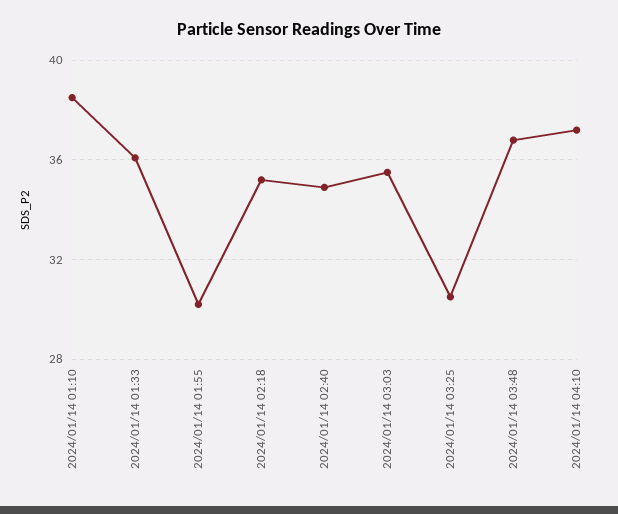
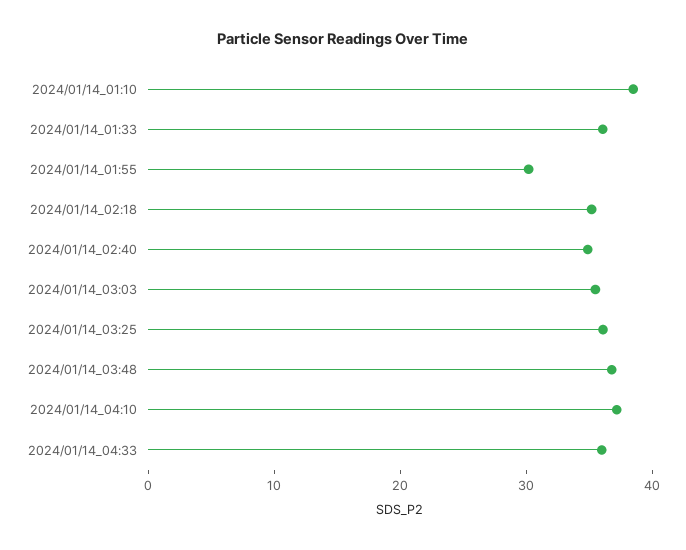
2024/01/14 03:25: 30.5 -> 36
2024/01/14_04:33: none -> 36

